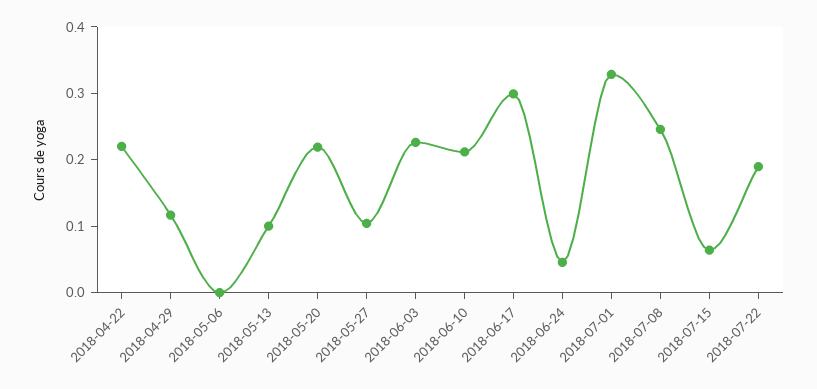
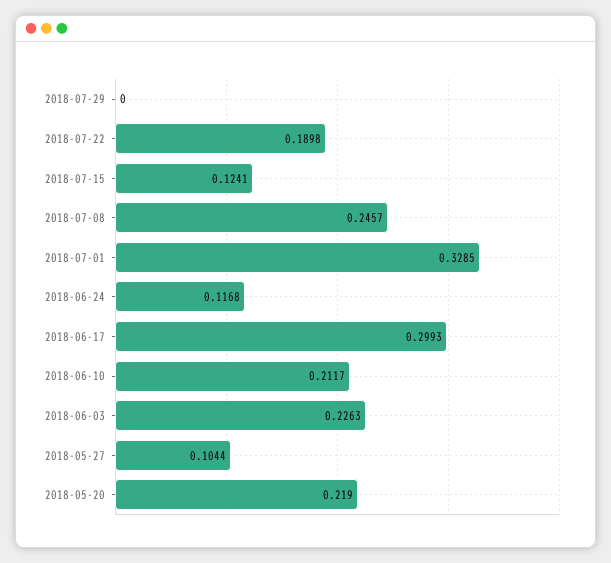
2018-04-22: 0.22 -> none
2018-04-29: 0.12 -> none
2018-05-06: 0 -> none
2018-05-13: 0.1 -> none
2018-06-24: 0.04 -> 0.1168
2018-07-15: 0.06 -> 0.1241
2018-07-29: none -> 0

